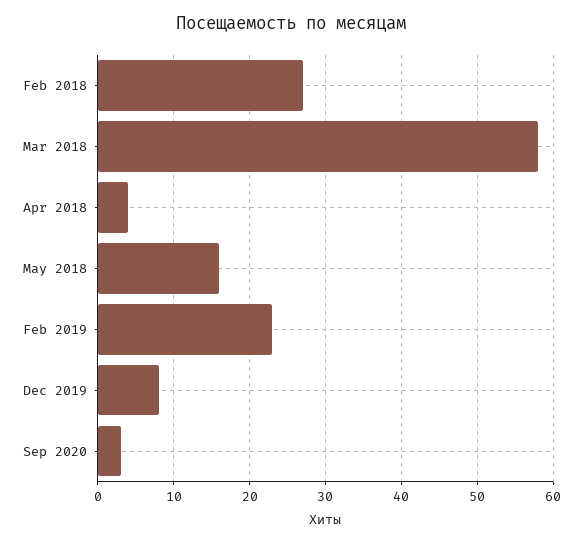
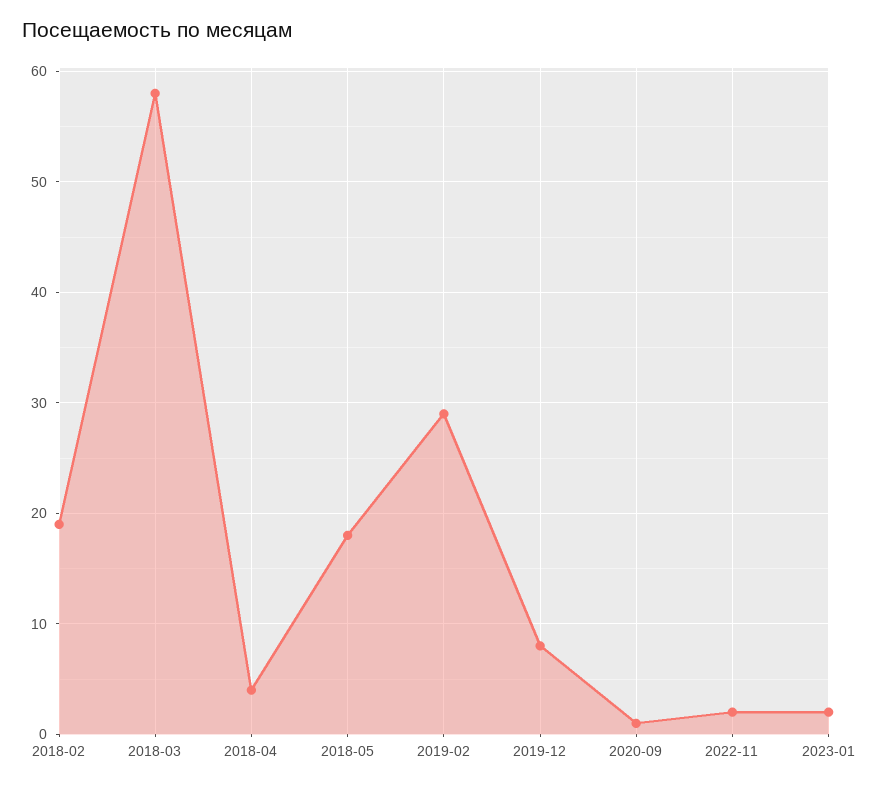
Feb 2018: 27 -> 19
May 2018: 16 -> 18
Feb 2019: 23 -> 29
Sep 2020: 3 -> 1
2022-11: none -> 2
2023-01: none -> 2

